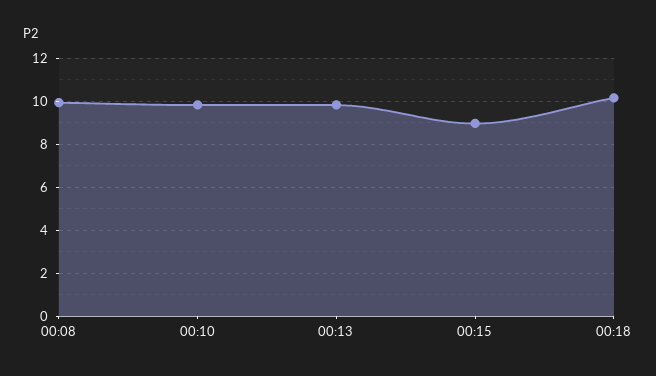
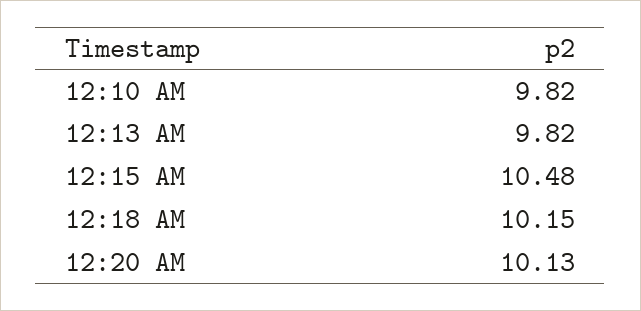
00:08: 10 -> none
00:15: 9 -> 10.48
12:20 AM: none -> 10.13

